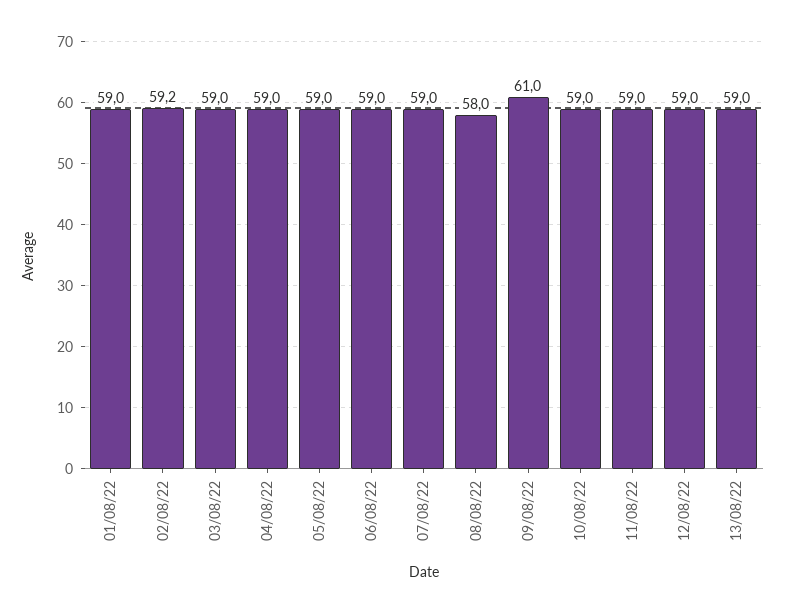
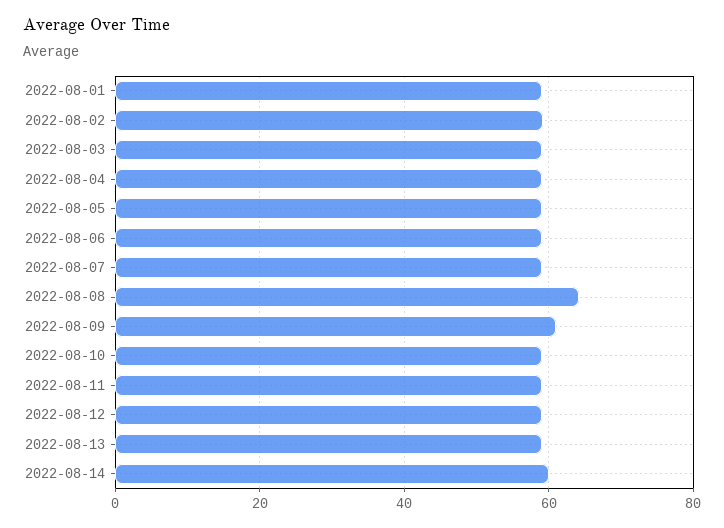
08/08/22: 58 -> 64
2022-08-14: none -> 60

